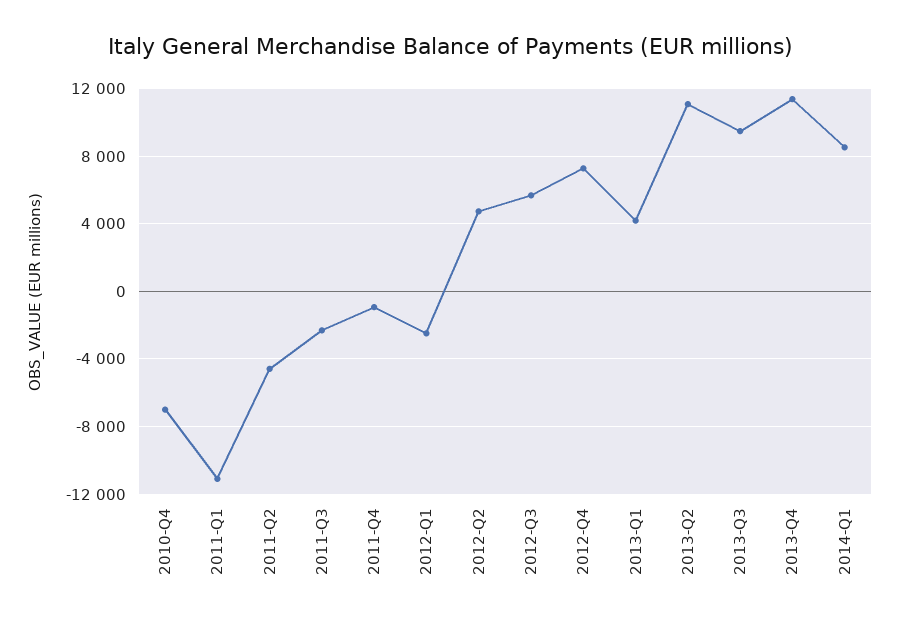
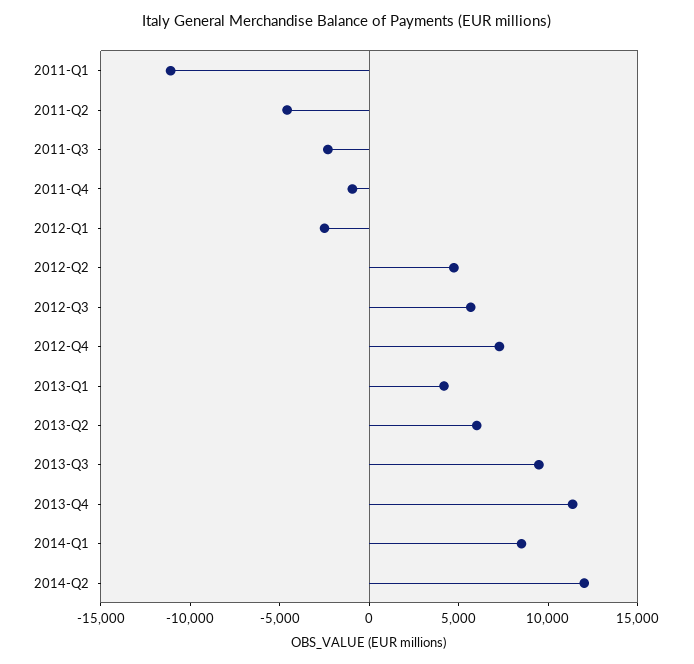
2010-Q4: -7000 -> none
2013-Q2: 11000 -> 6000
2014-Q2: none -> 12000

